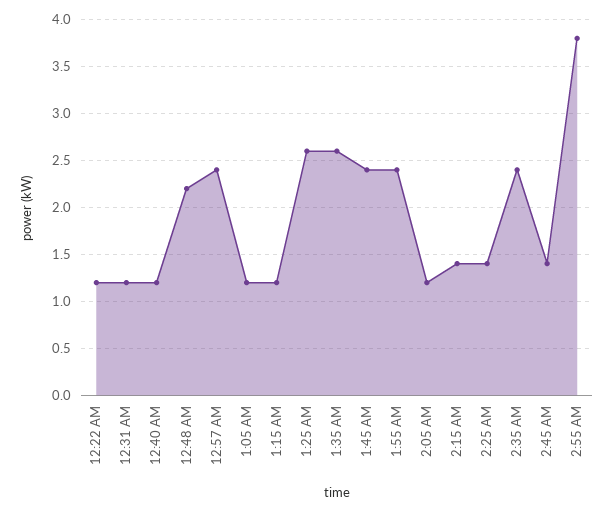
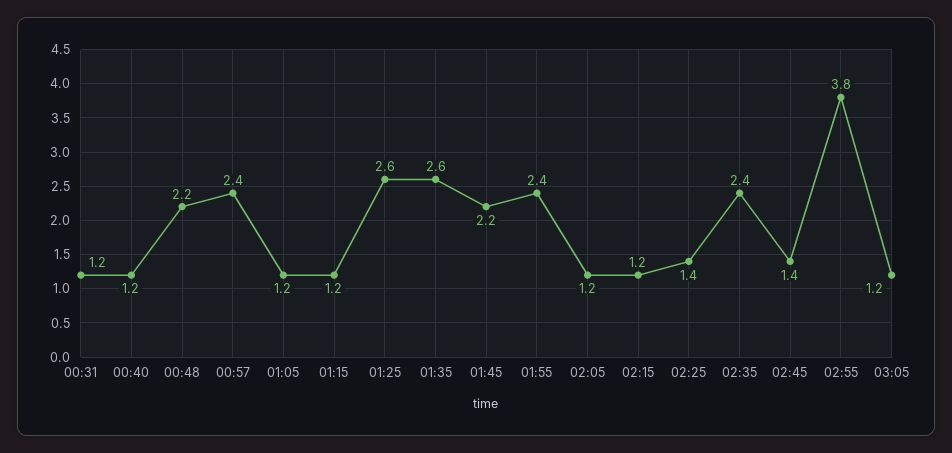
12:22 AM: 1.2 -> none
1:45 AM: 2.4 -> 2.2
2:15 AM: 1.4 -> 1.2
03:05: none -> 1.2

